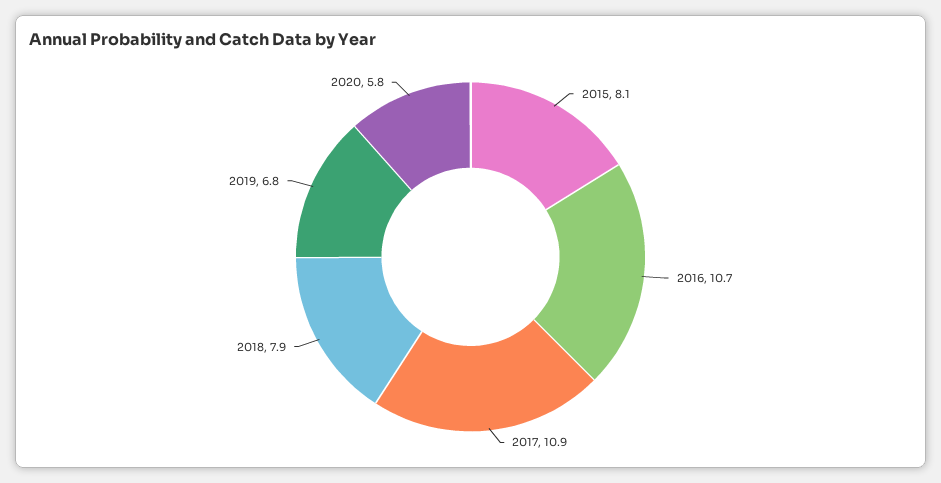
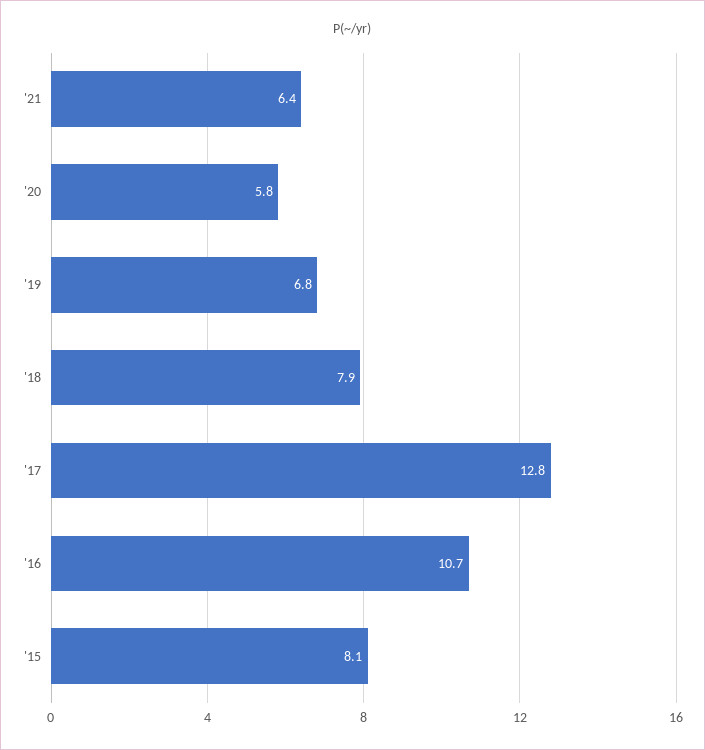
2017: 10.9 -> 12.8
'21: none -> 6.4

